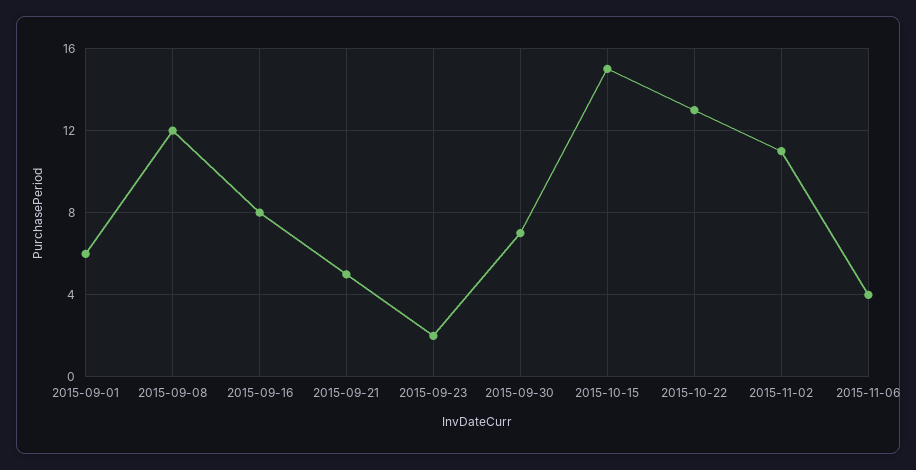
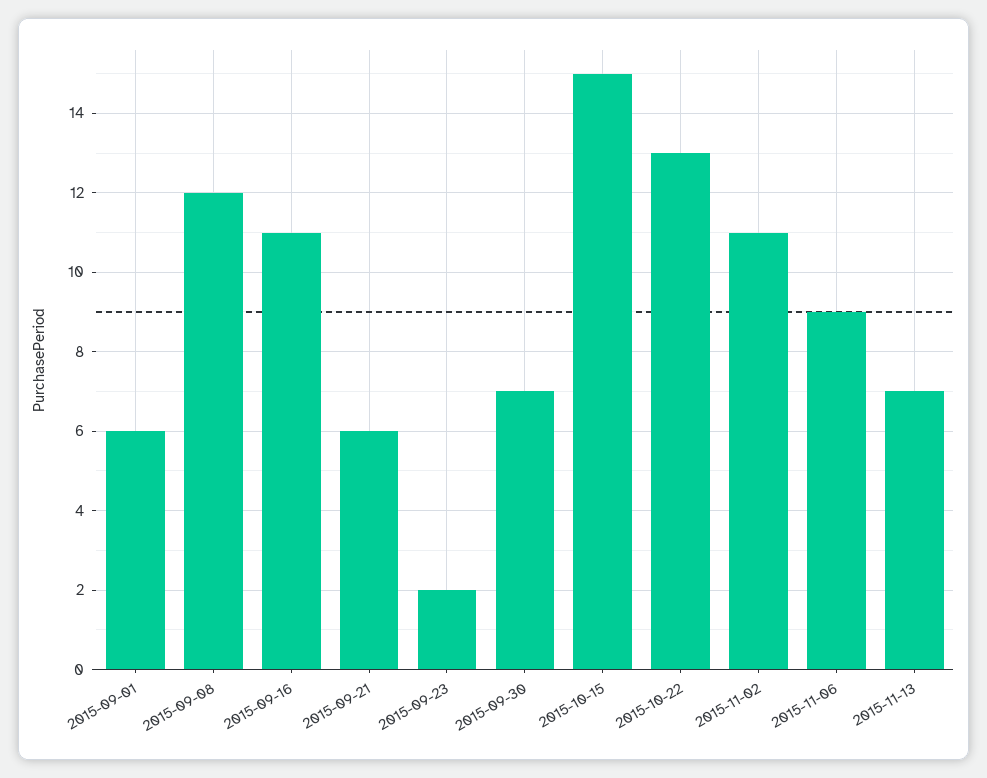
2015-09-16: 8 -> 11
2015-09-21: 5 -> 6
2015-11-06: 4 -> 9
2015-11-13: none -> 7

